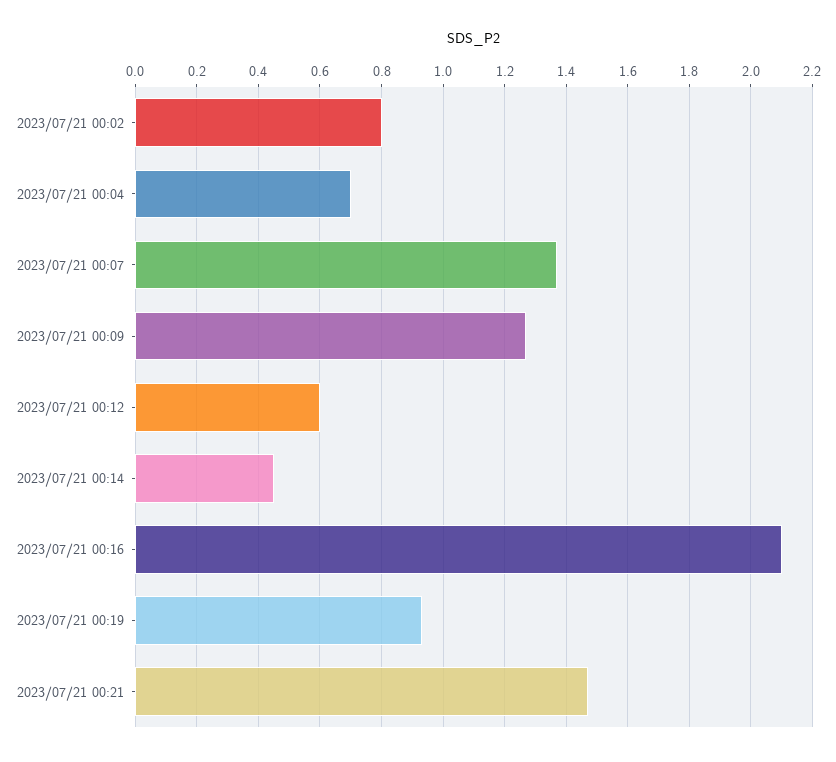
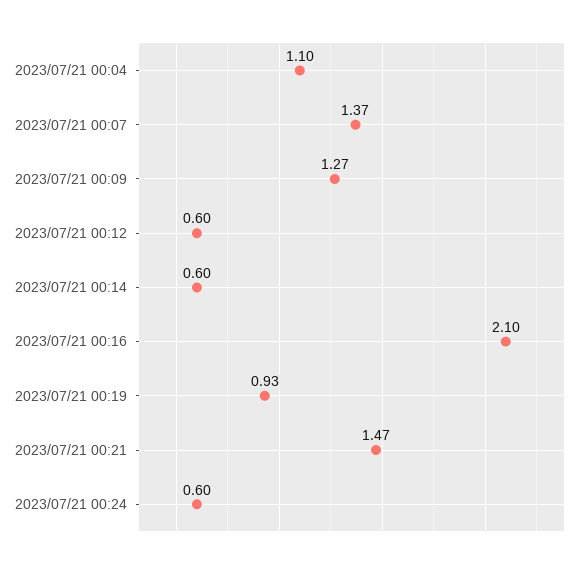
2023/07/21 00:02: 0.8 -> none
2023/07/21 00:04: 0.7 -> 1.1
2023/07/21 00:14: 0.45 -> 0.6
2023/07/21 00:24: none -> 0.6

